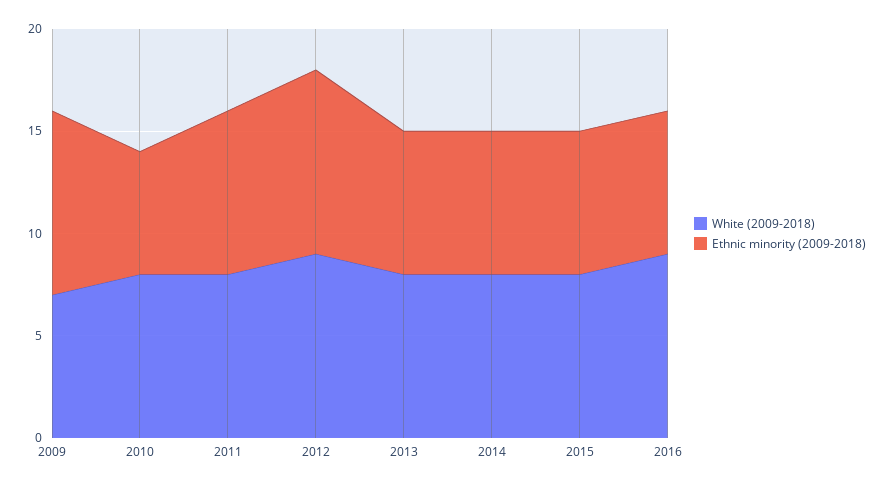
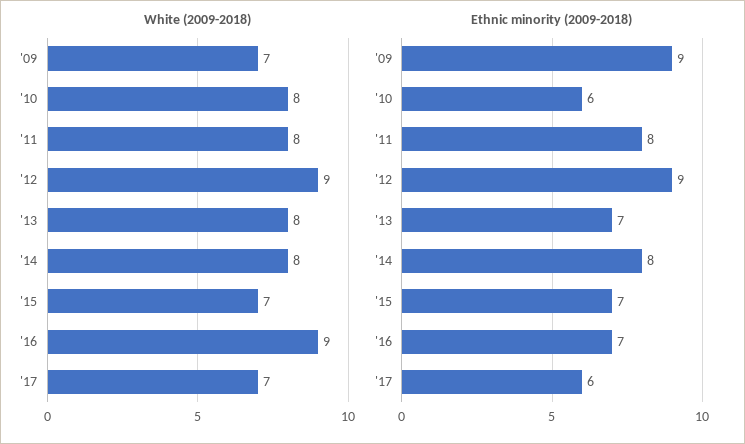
Ethnic minority (2009-2018), 2014: 7 -> 8
White (2009-2018), 2015: 8 -> 7
White (2009-2018), '17: none -> 7
Ethnic minority (2009-2018), '17: none -> 6

